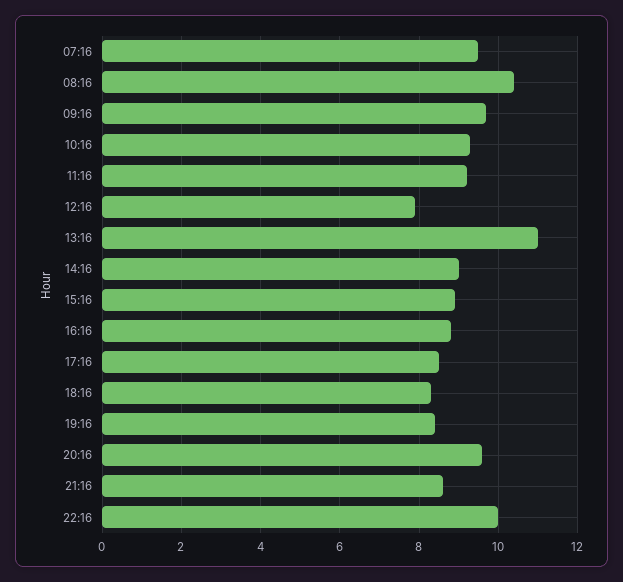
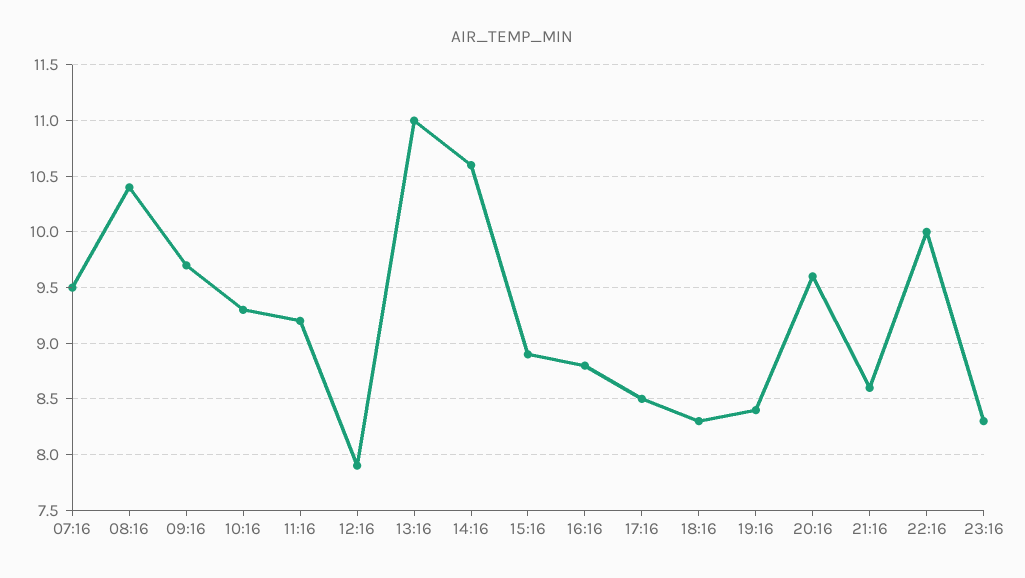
14:16: 9 -> 10.6
23:16: none -> 8.3

